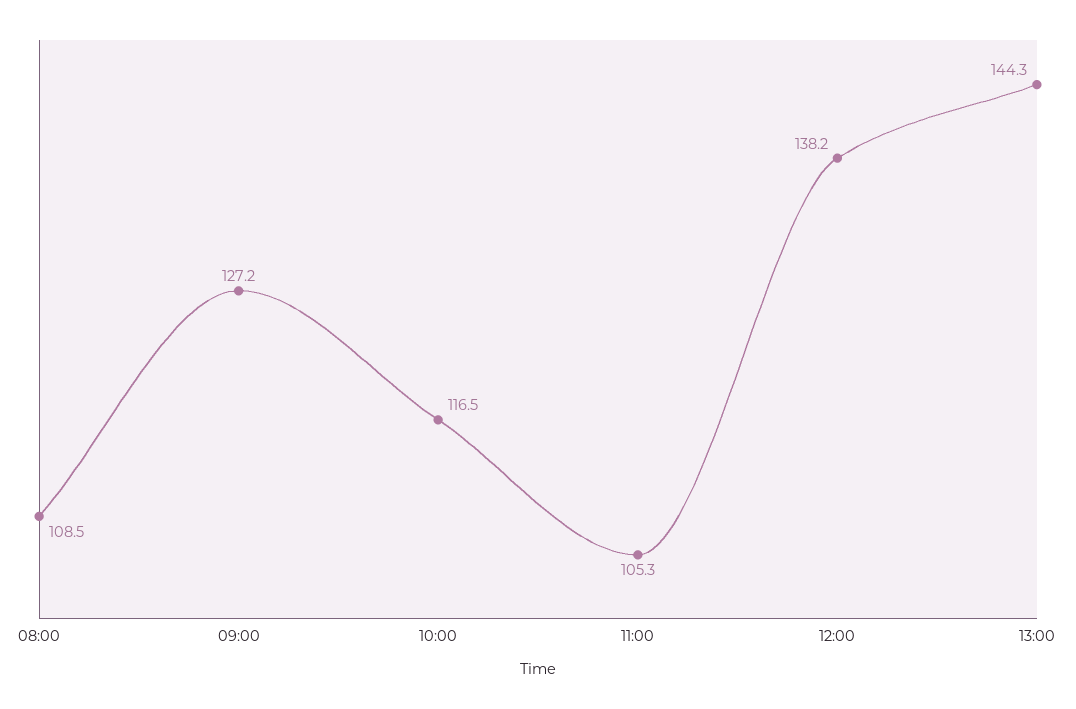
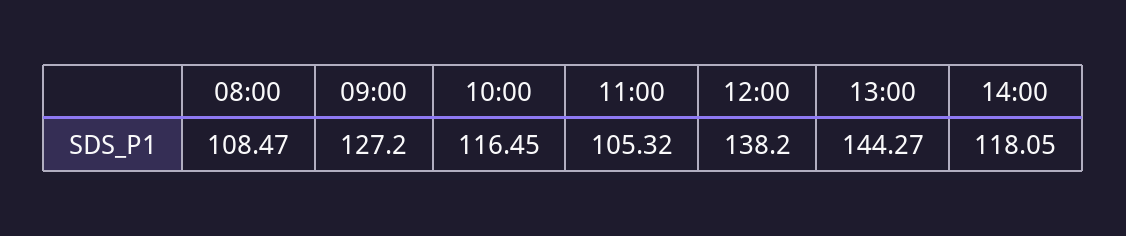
14:00: none -> 118.05

